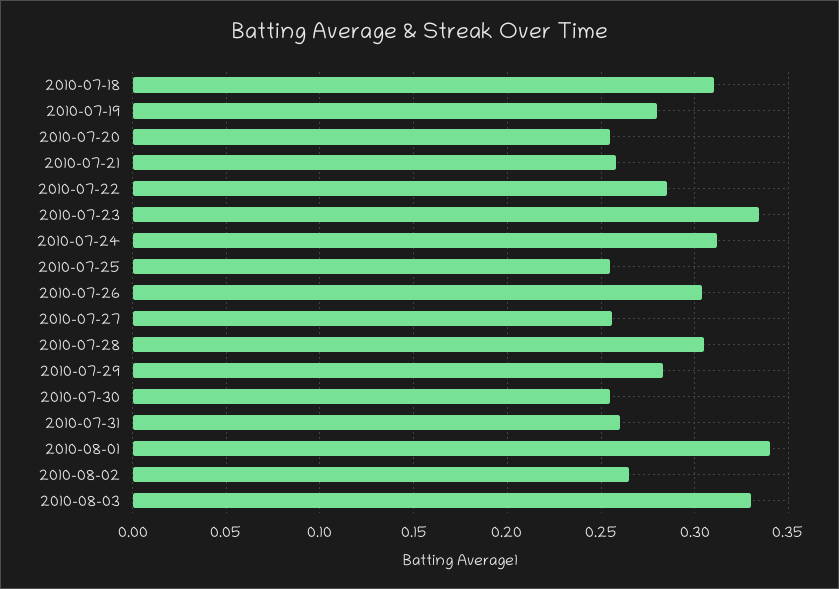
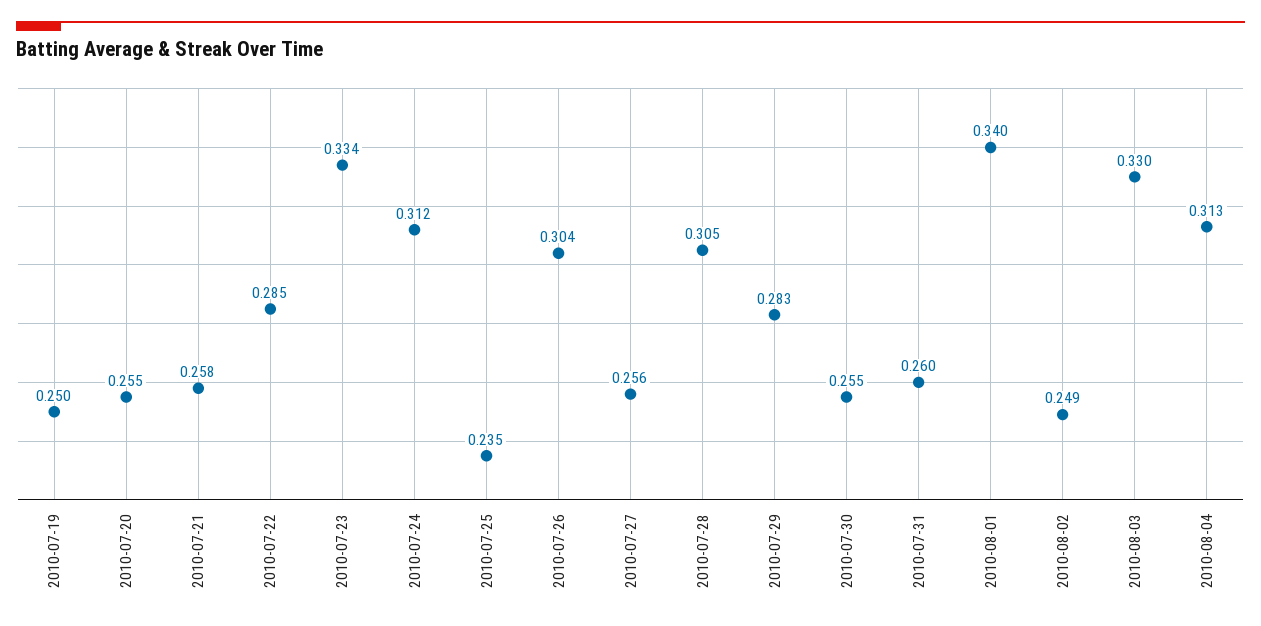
2010-07-18: 0.31 -> none
2010-07-19: 0.28 -> 0.25
2010-07-25: 0.255 -> 0.235
2010-08-02: 0.265 -> 0.249
2010-08-04: none -> 0.313

